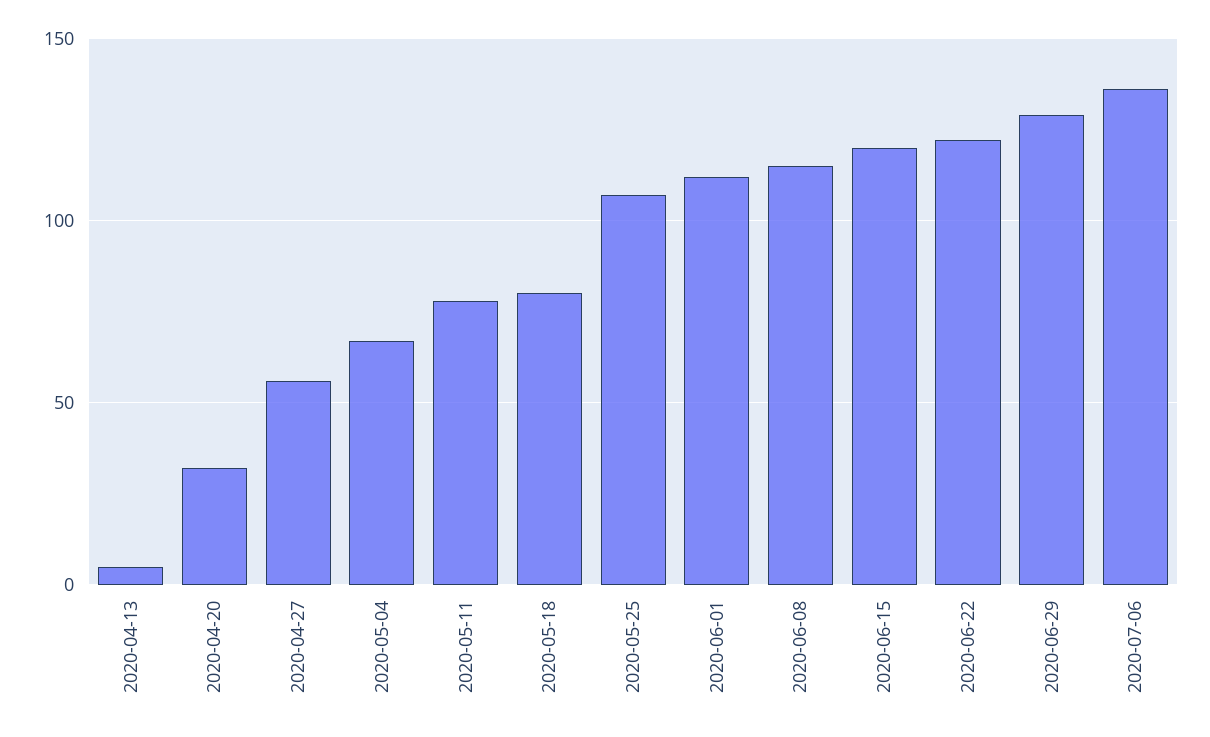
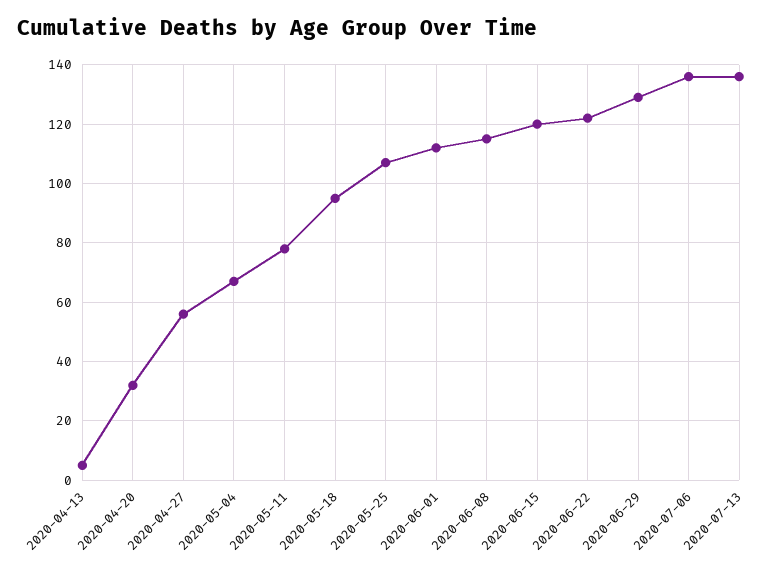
2020-05-18: 80 -> 95
2020-07-13: none -> 135

